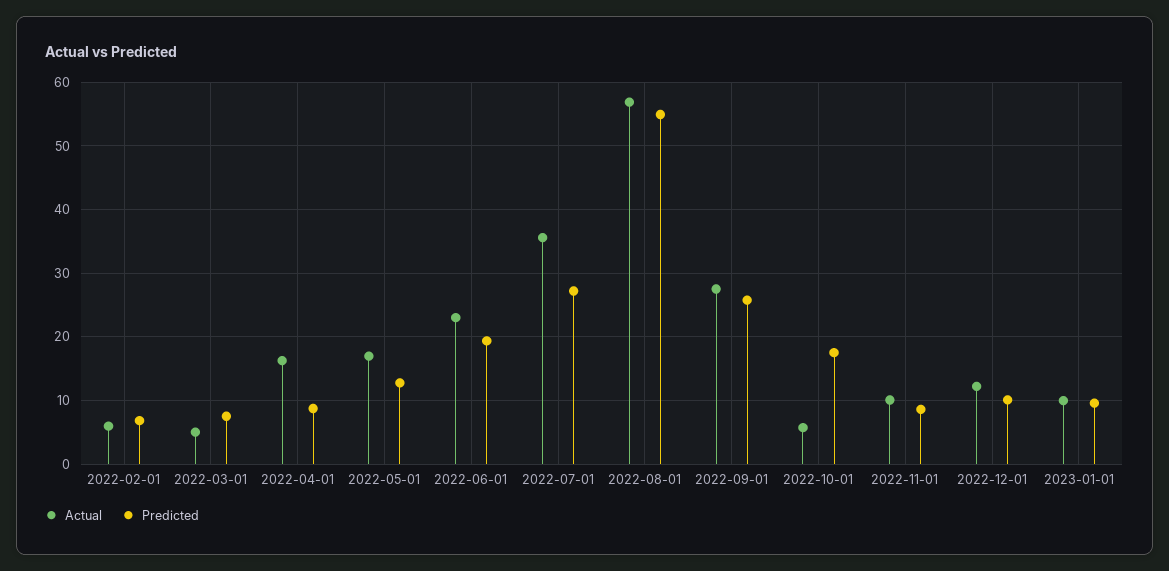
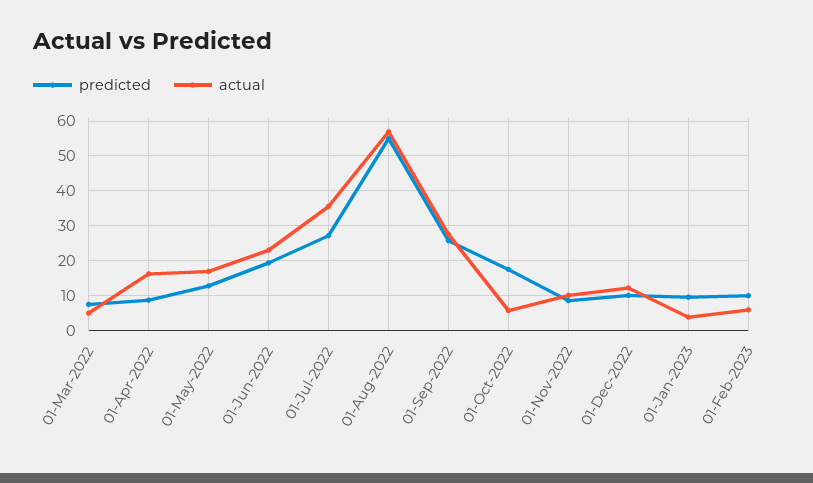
Actual, 2022-02-01: 6 -> none
Predicted, 2022-02-01: 7 -> none
Actual, 2023-01-01: 10 -> 4
Predicted, 01-Feb-2023: none -> 10
Actual, 01-Feb-2023: none -> 6

